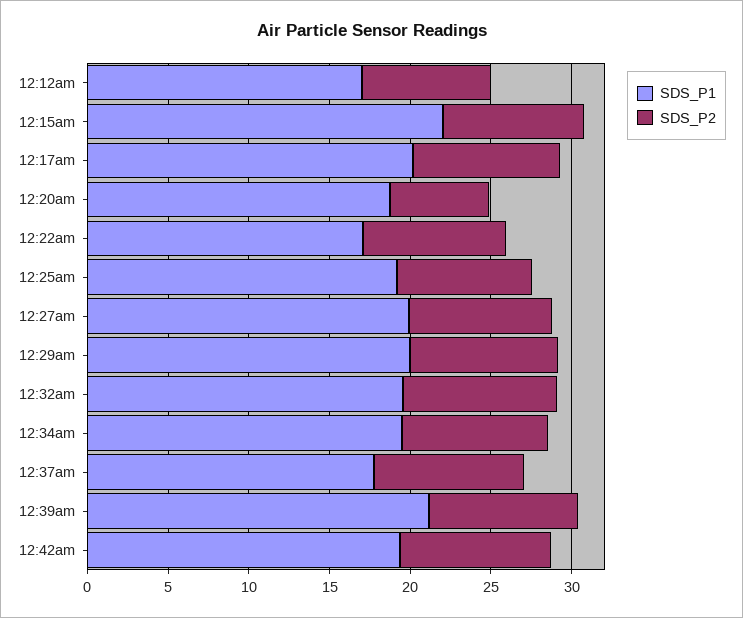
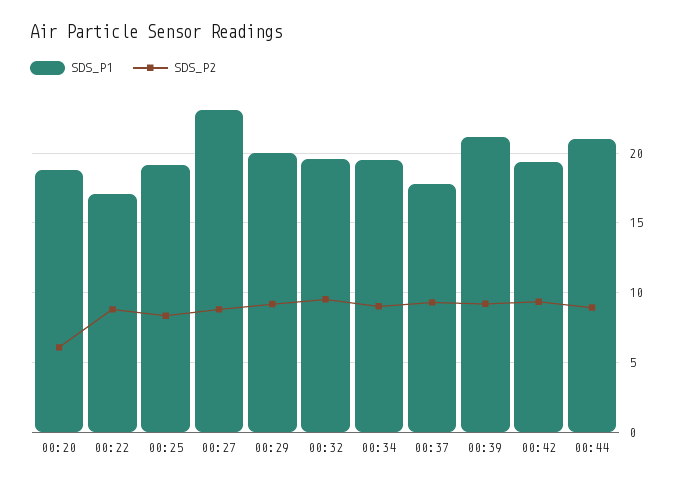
SDS_P1, 12:12am: 17 -> none
SDS_P2, 12:12am: 8 -> none
SDS_P1, 12:15am: 22 -> none
SDS_P2, 12:15am: 9 -> none
SDS_P1, 12:17am: 20 -> none
SDS_P2, 12:17am: 9 -> none
SDS_P1, 12:27am: 20 -> 23
SDS_P1, 00:44: none -> 21
SDS_P2, 00:44: none -> 9

